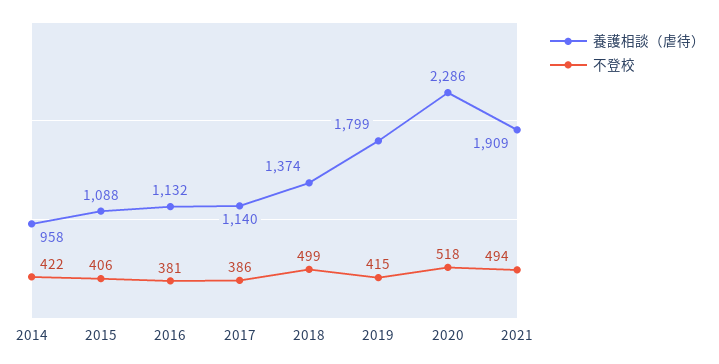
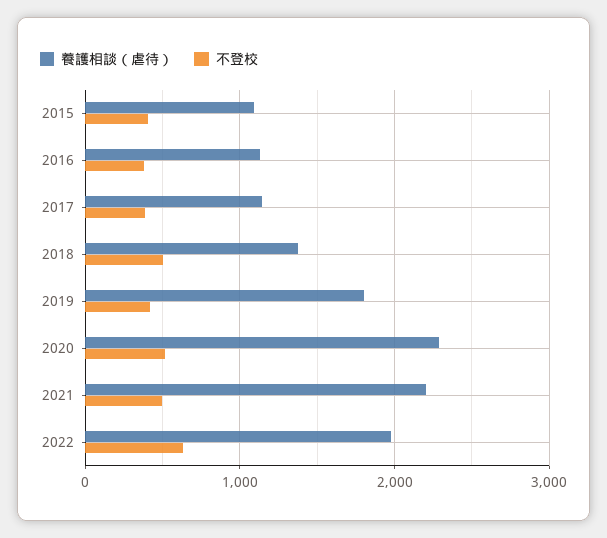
養護相談（虐待）, 2014: 958 -> none
不登校, 2014: 422 -> none
養護相談（虐待）, 2021: 1909 -> 2200
養護相談（虐待）, 2022: none -> 2000
不登校, 2022: none -> 600

